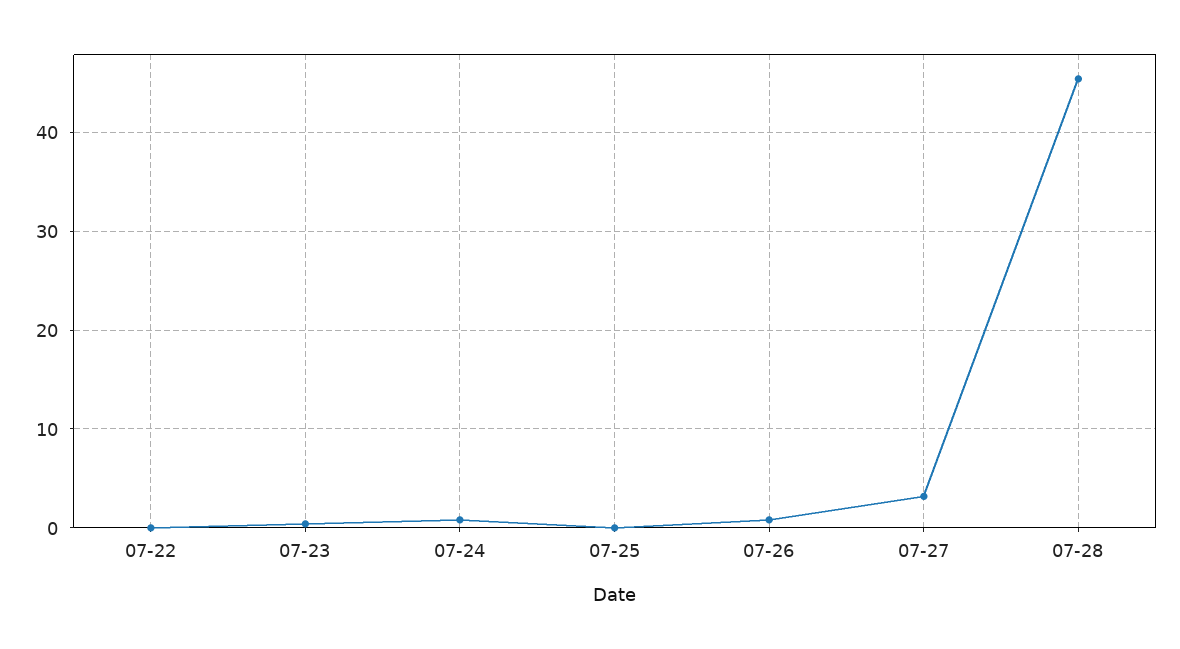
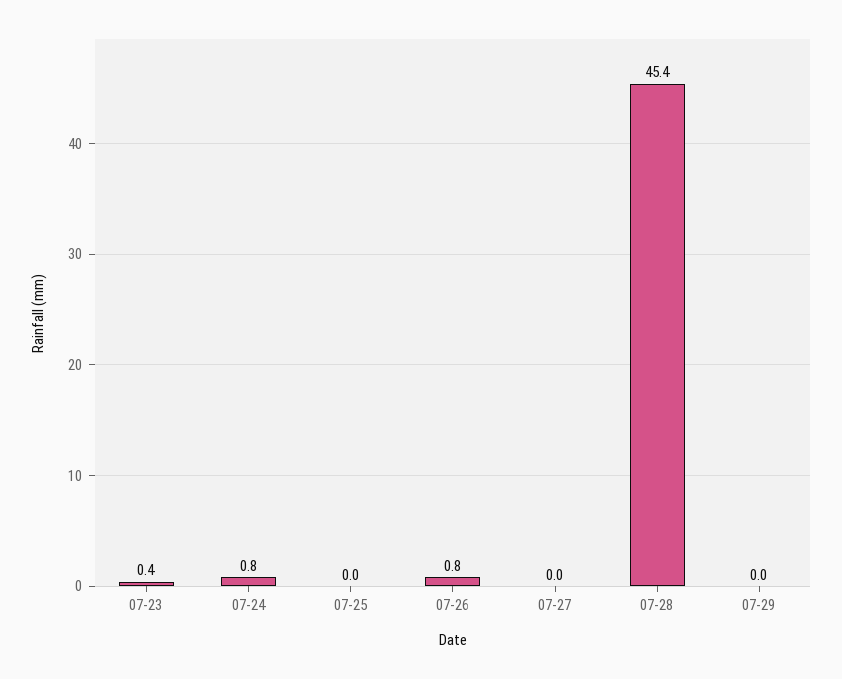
07-22: 0 -> none
07-27: 3 -> 0
07-29: none -> 0

